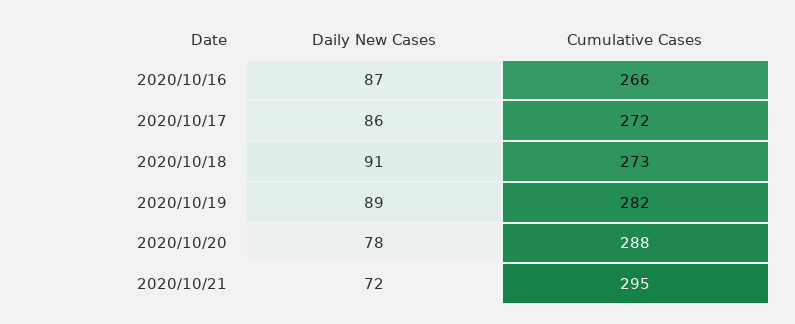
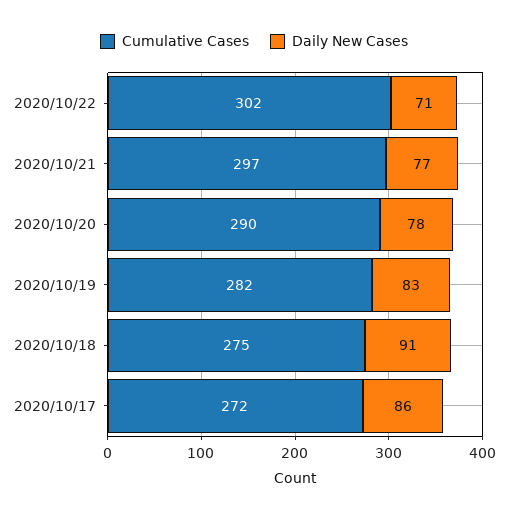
Daily New Cases, 2020/10/16: 87 -> none
Cumulative Cases, 2020/10/16: 266 -> none
Cumulative Cases, 2020/10/18: 273 -> 275
Daily New Cases, 2020/10/19: 89 -> 83
Cumulative Cases, 2020/10/20: 288 -> 290
Daily New Cases, 2020/10/21: 72 -> 77
Cumulative Cases, 2020/10/21: 295 -> 297
Cumulative Cases, 2020/10/22: none -> 302
Daily New Cases, 2020/10/22: none -> 71

